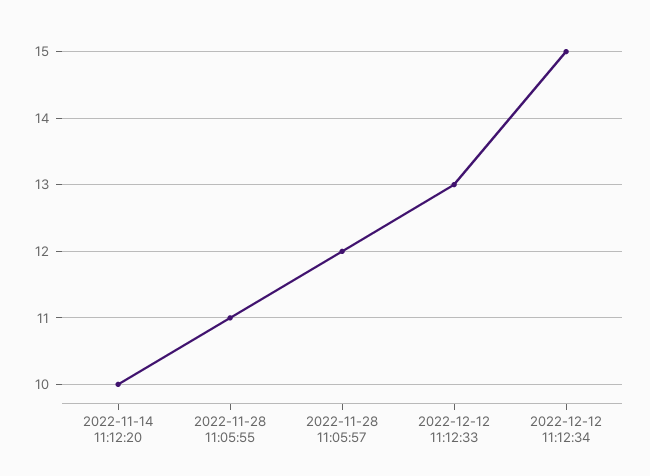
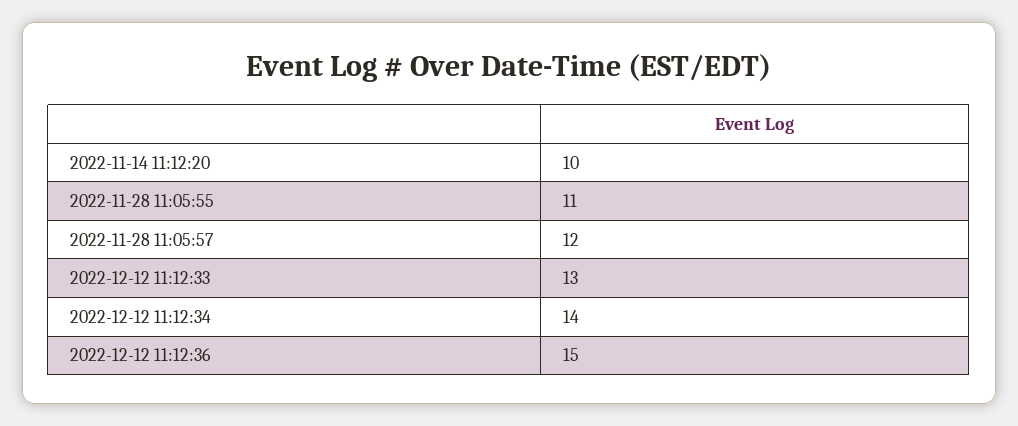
2022-12-12 11:12:34: 15 -> 14
2022-12-12 11:12:36: none -> 15

